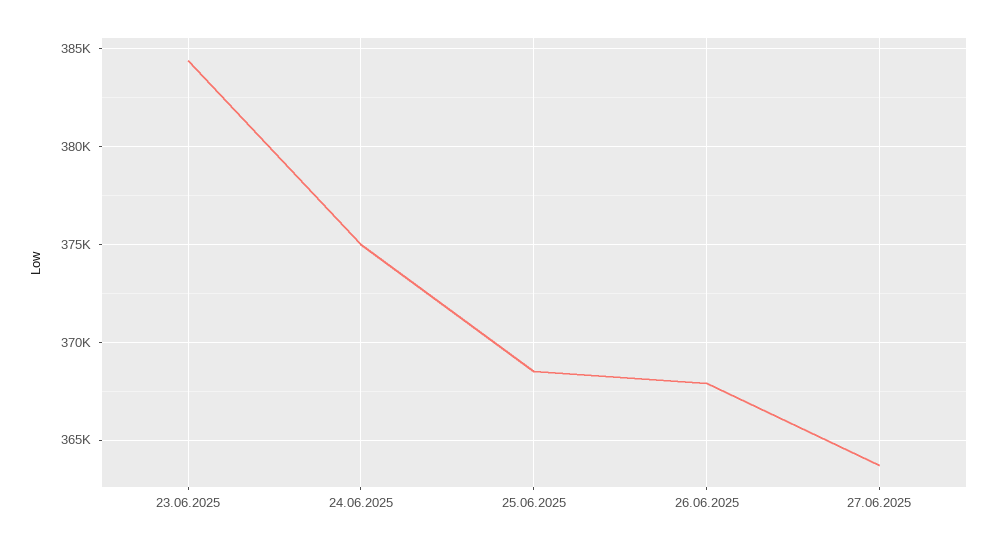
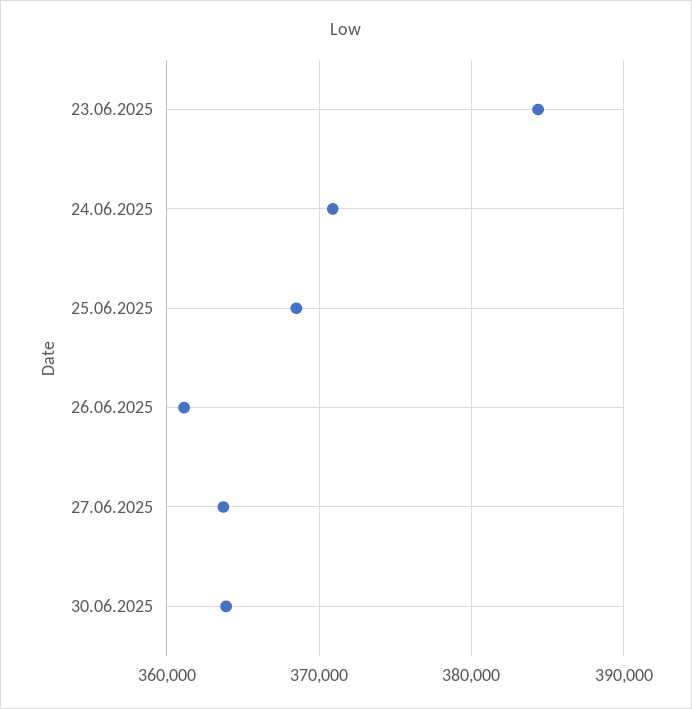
24.06.2025: 375000 -> 371000
26.06.2025: 368000 -> 361000
30.06.2025: none -> 364000

